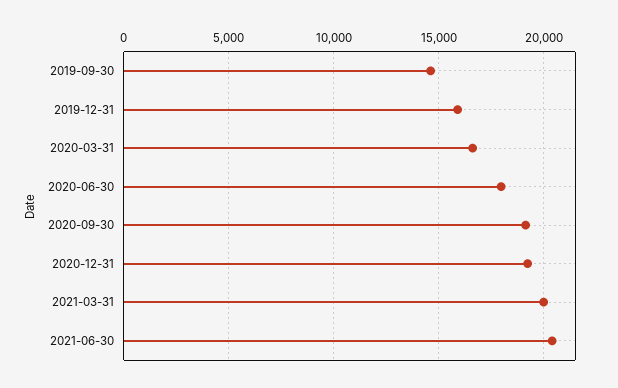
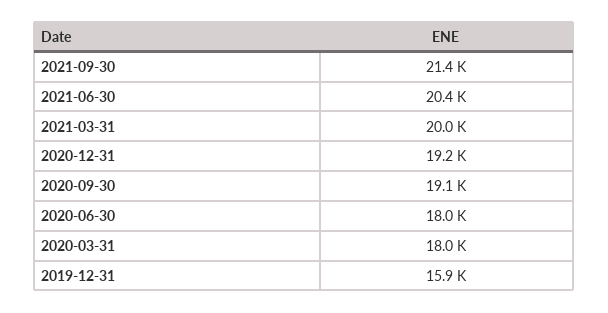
2019-09-30: 14500 -> none
2020-03-31: 16500 -> 18000
2021-09-30: none -> 21400

